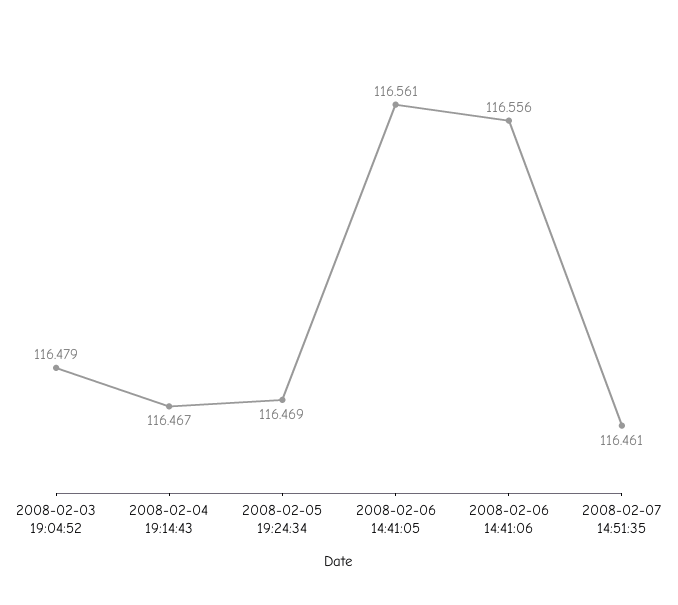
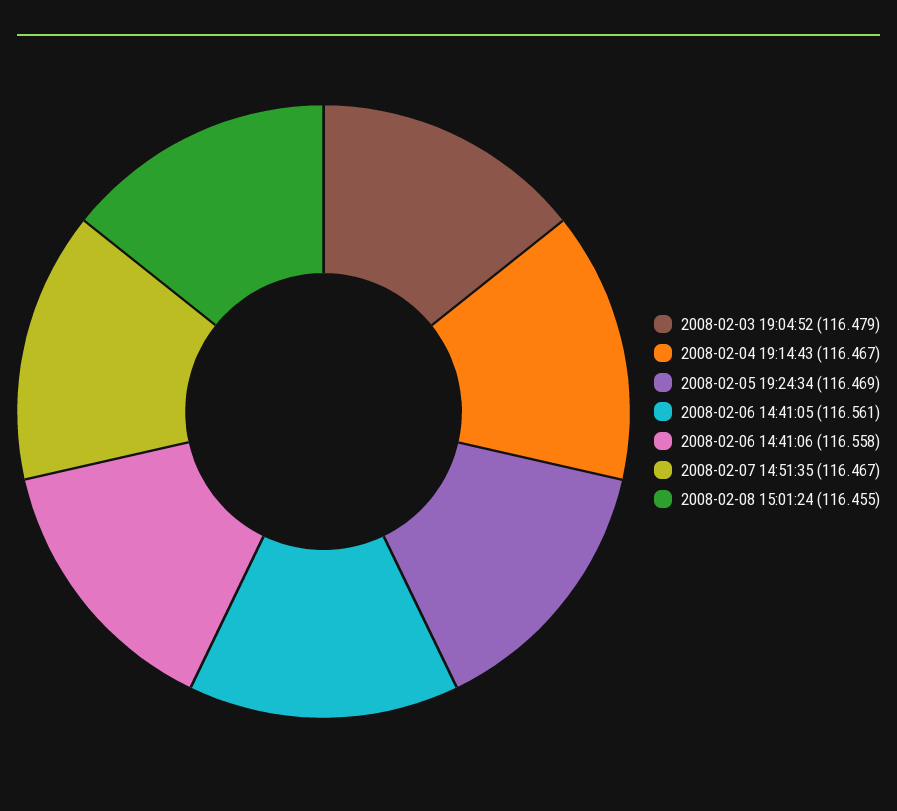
2008-02-06 14:41:06: 116.556 -> 116.558
2008-02-07 14:51:35: 116.461 -> 116.467
2008-02-08 15:01:24: none -> 116.455

